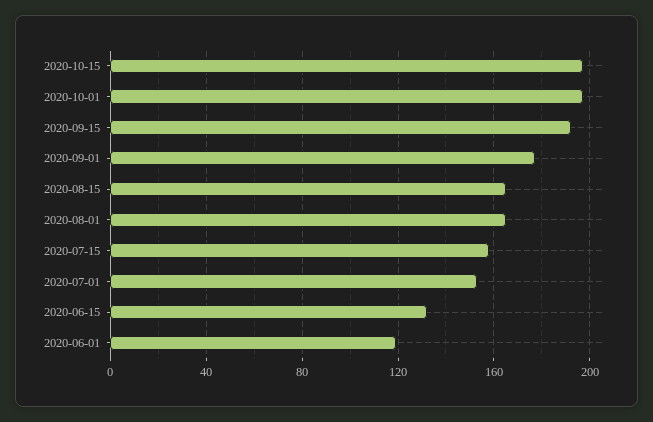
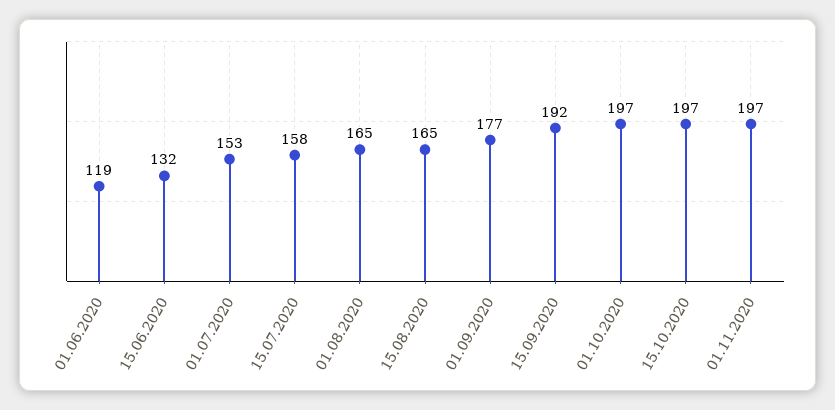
01.11.2020: none -> 197

